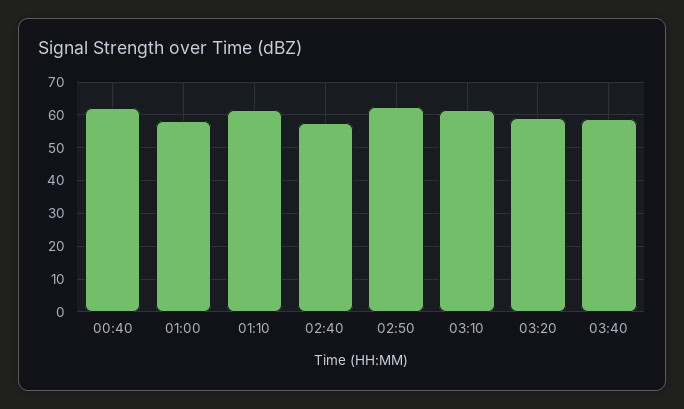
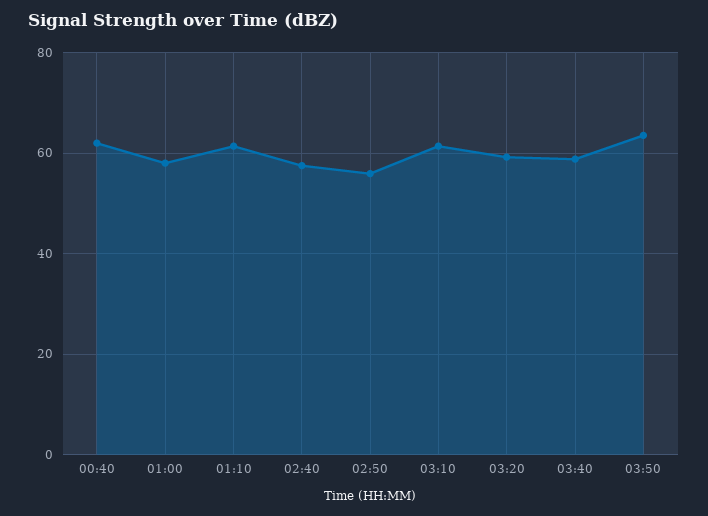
02:50: 62 -> 56
03:50: none -> 64

